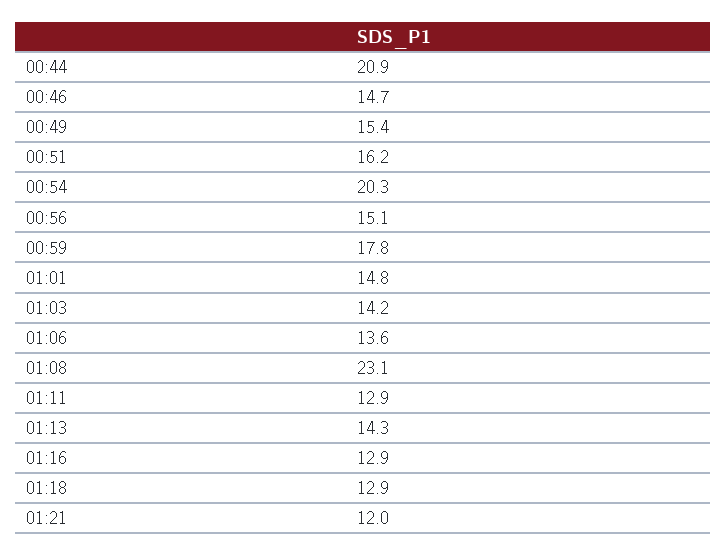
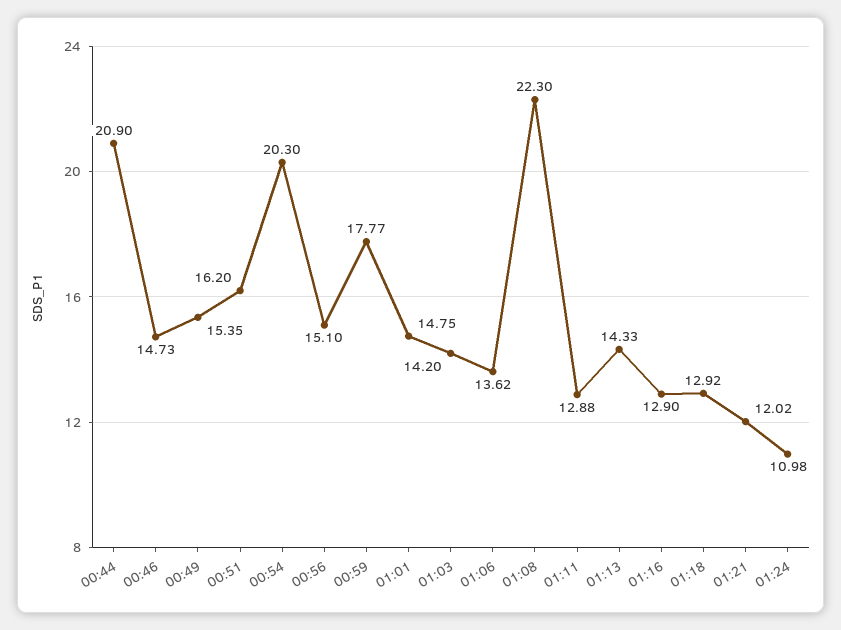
01:08: 23.1 -> 22.3
01:24: none -> 10.98

